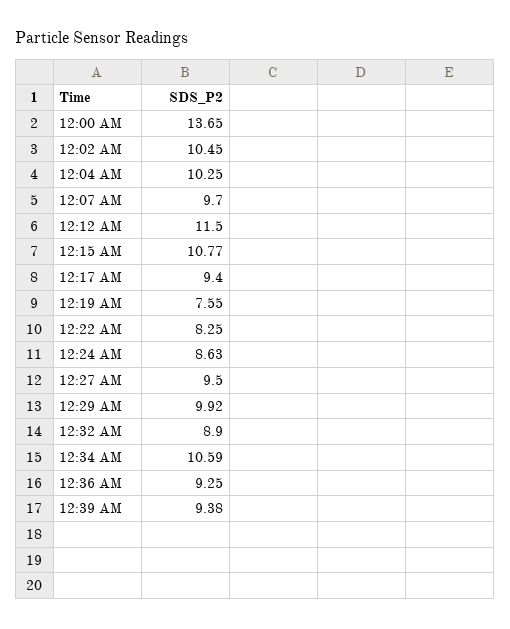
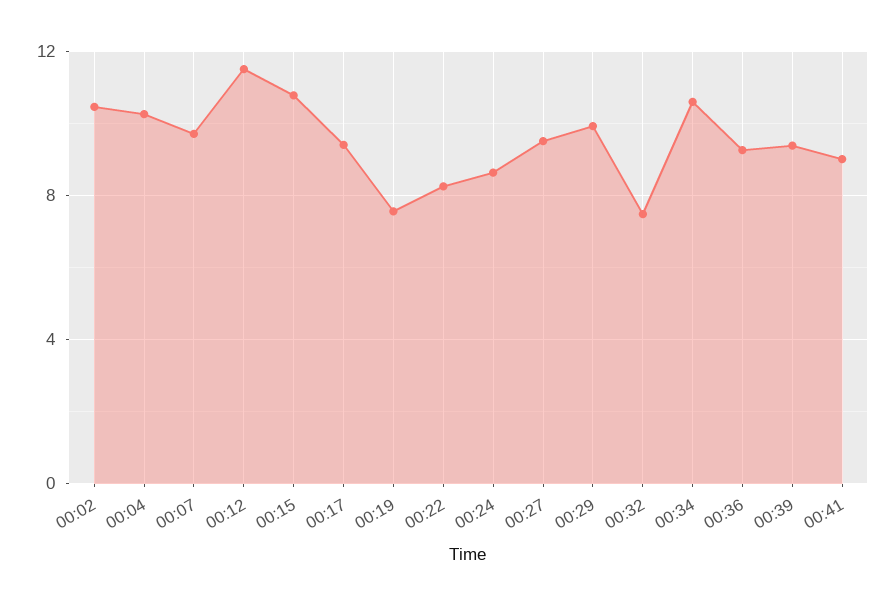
12:00 AM: 13.65 -> none
12:32 AM: 8.9 -> 7.5
00:41: none -> 9

